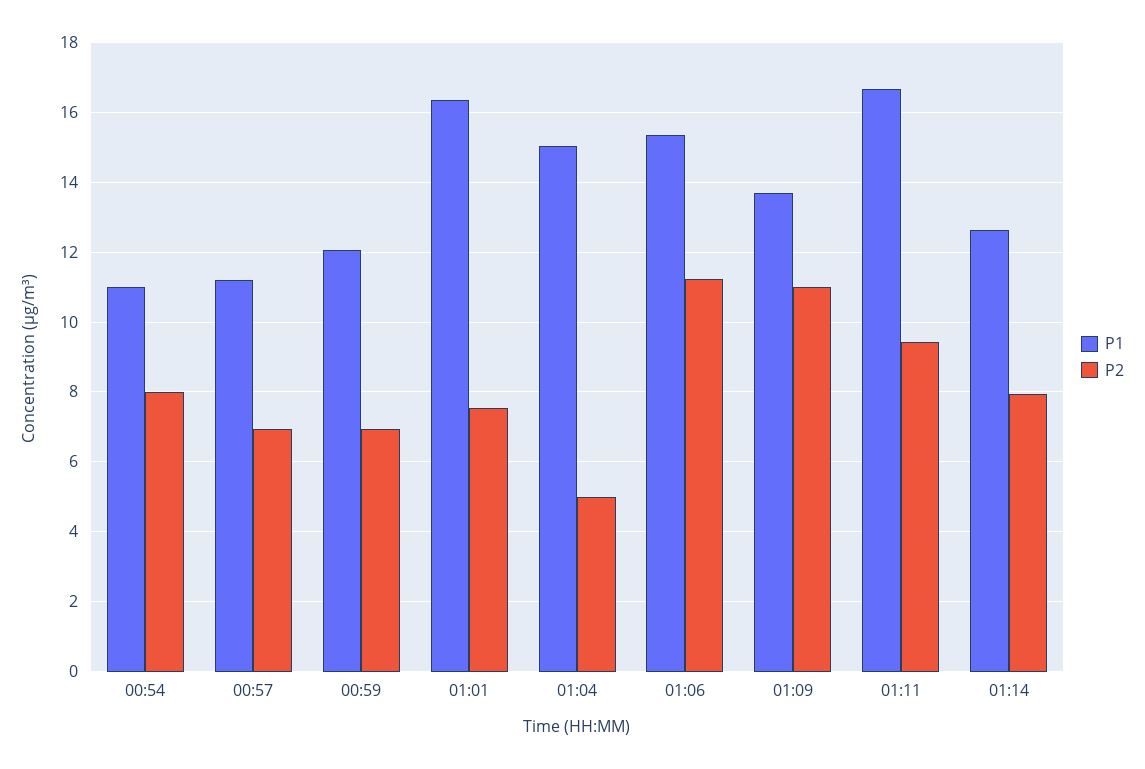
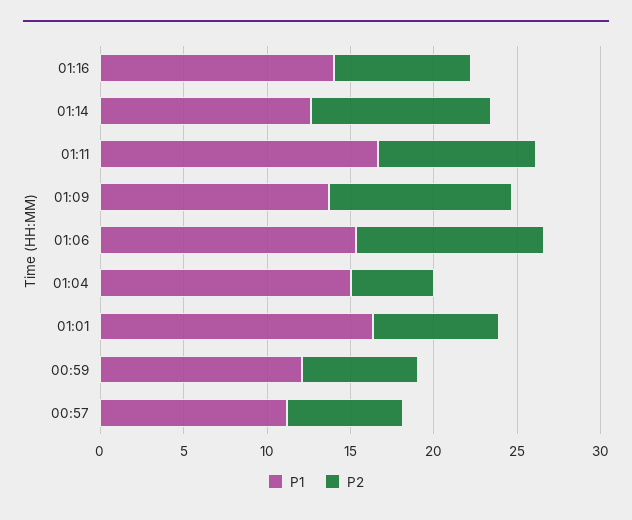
P1, 00:54: 11 -> none
P2, 00:54: 8 -> none
P2, 01:14: 8 -> 11
P1, 01:16: none -> 14
P2, 01:16: none -> 8

